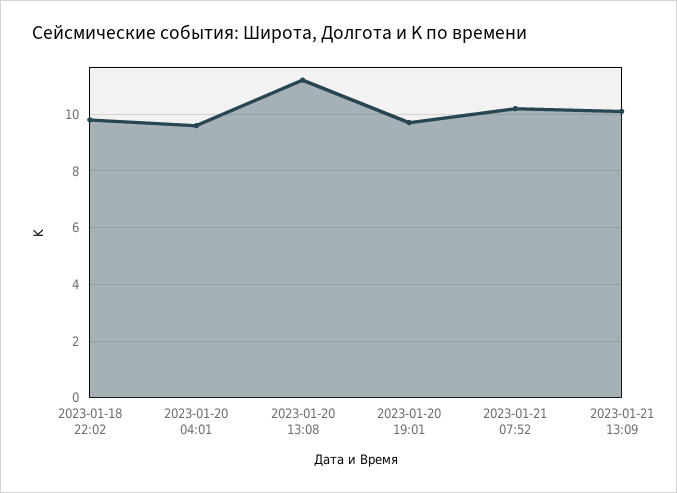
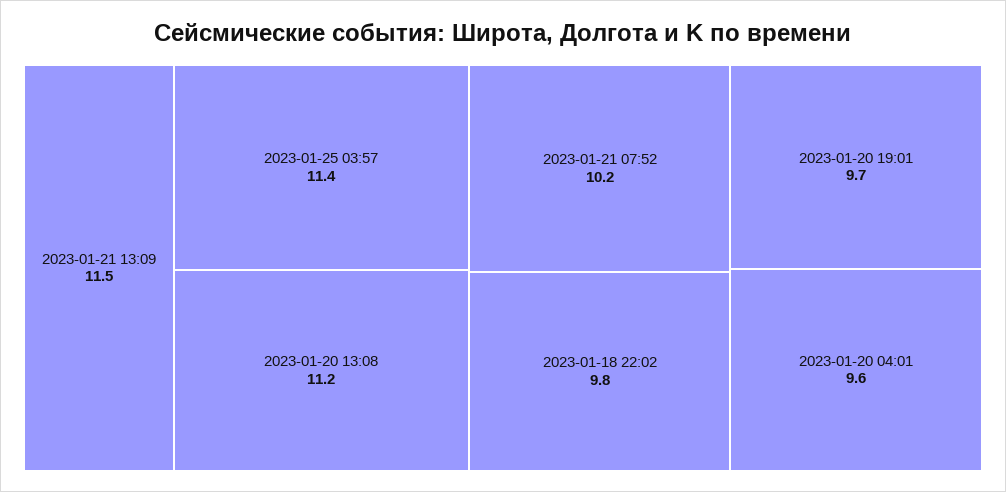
2023-01-21 13:09: 10 -> 11.5
2023-01-25 03:57: none -> 11.4

